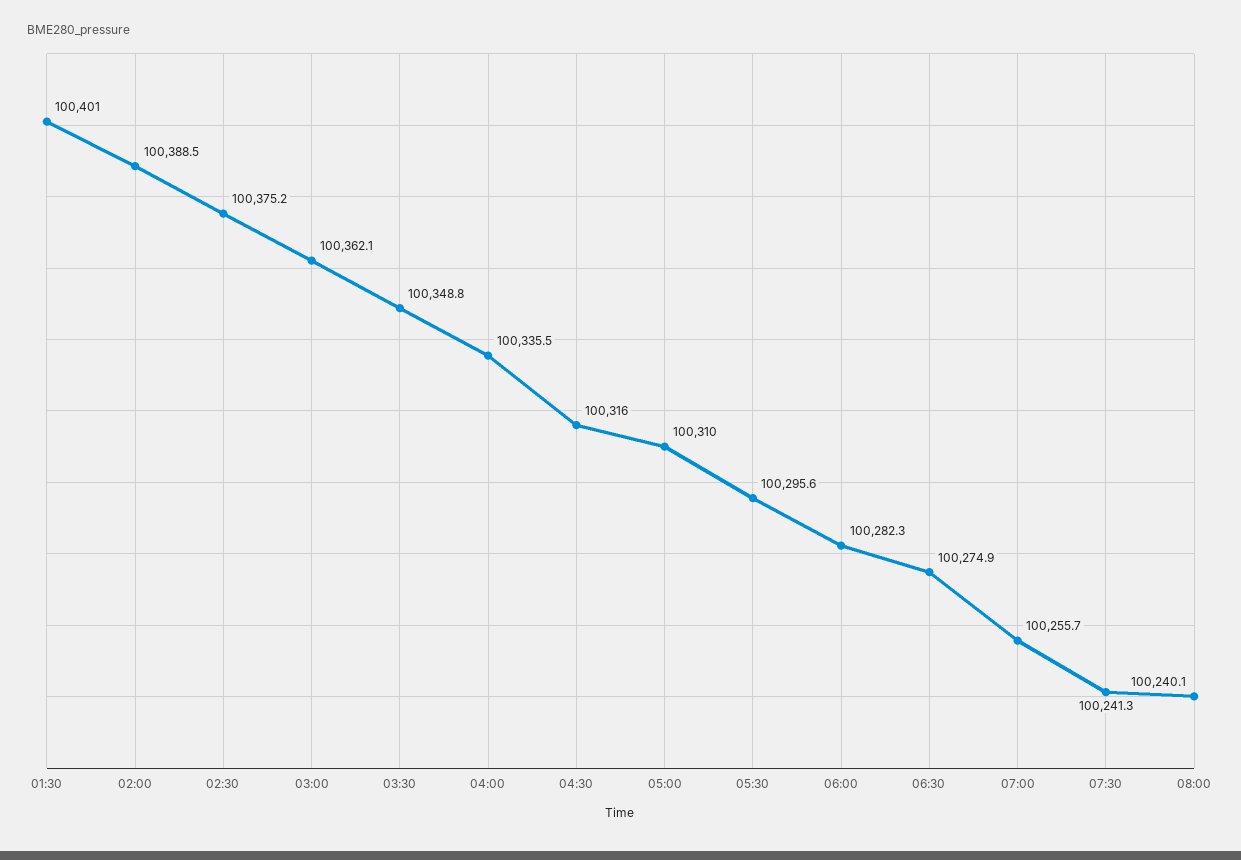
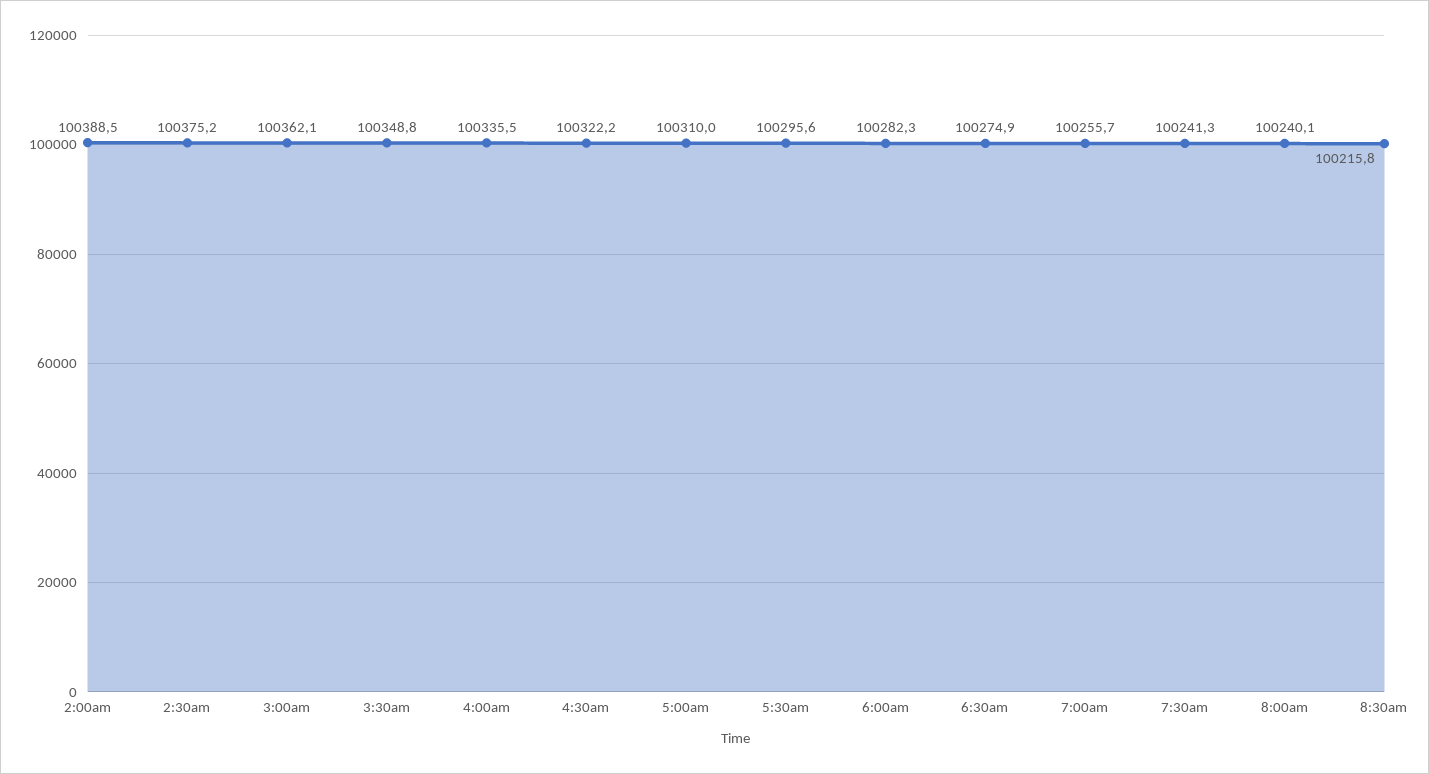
01:30: 100401 -> none
04:30: 100316 -> 100322.2
8:30am: none -> 100215.8

